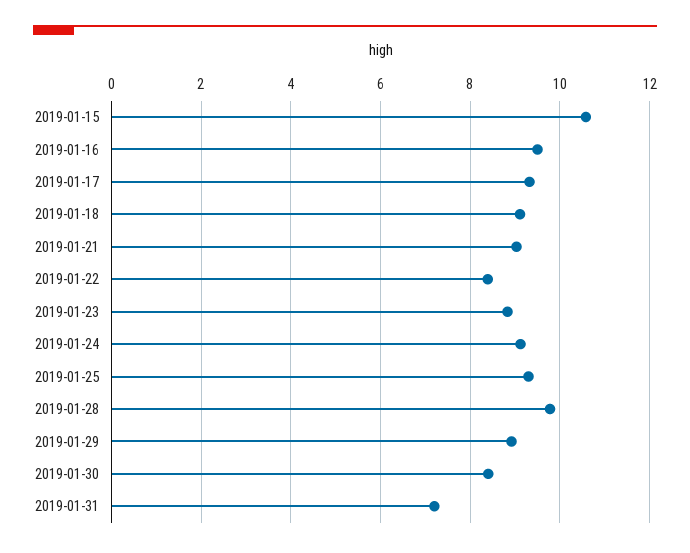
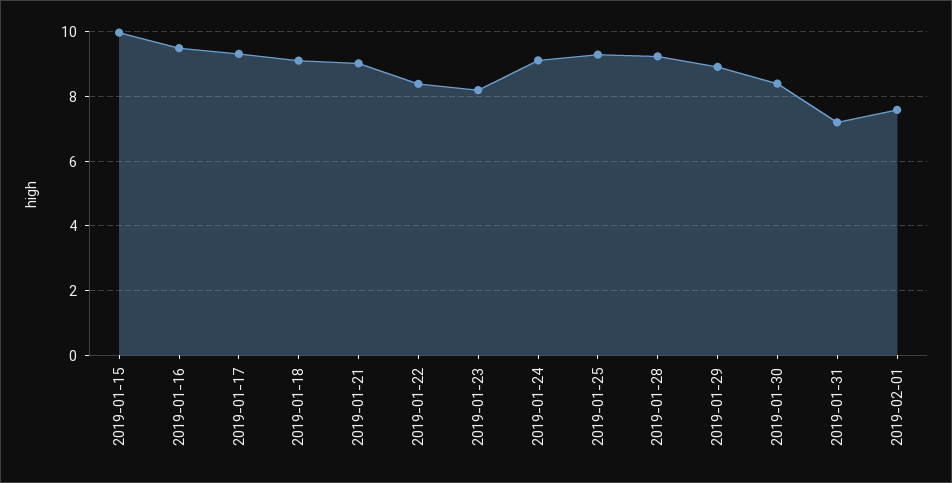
2019-01-15: 10.6 -> 10
2019-01-23: 8.8 -> 8.2
2019-01-28: 9.8 -> 9.2
2019-02-01: none -> 7.6

